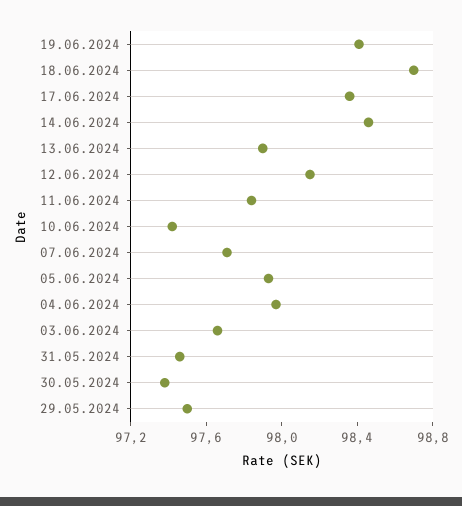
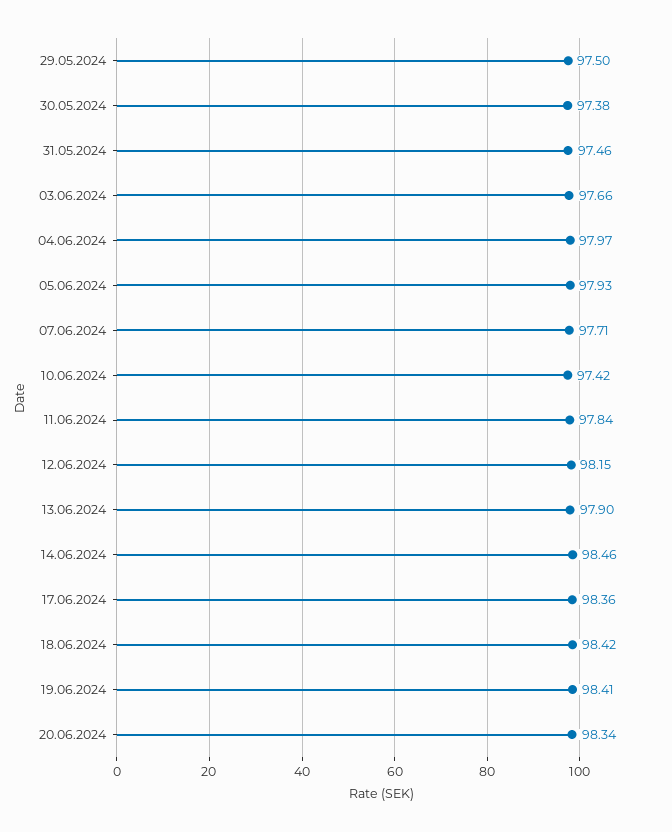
18.06.2024: 98.7 -> 98.42
20.06.2024: none -> 98.34

